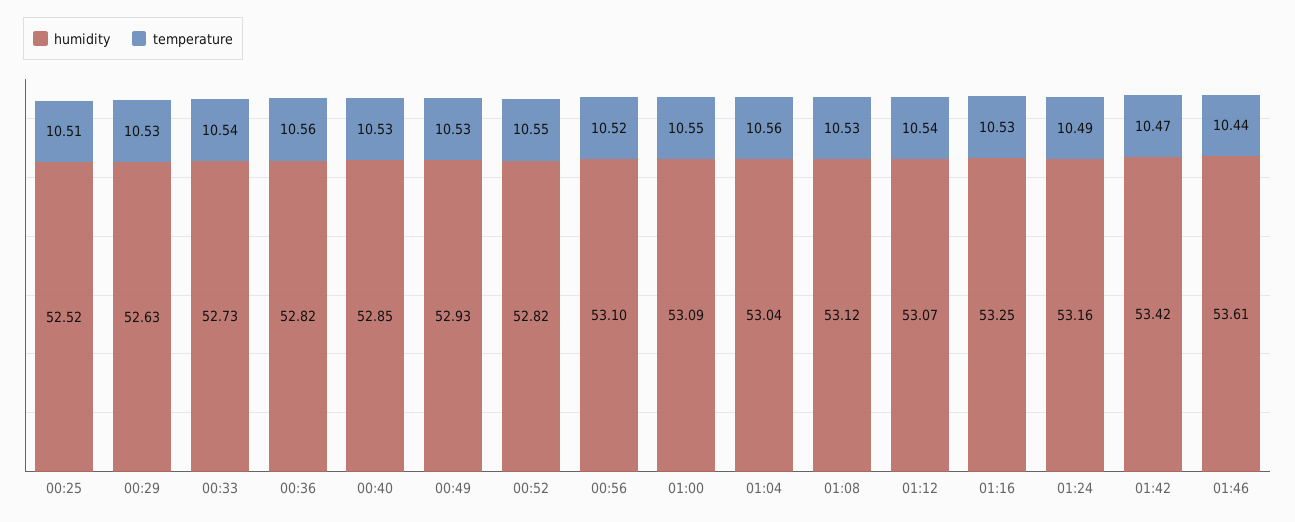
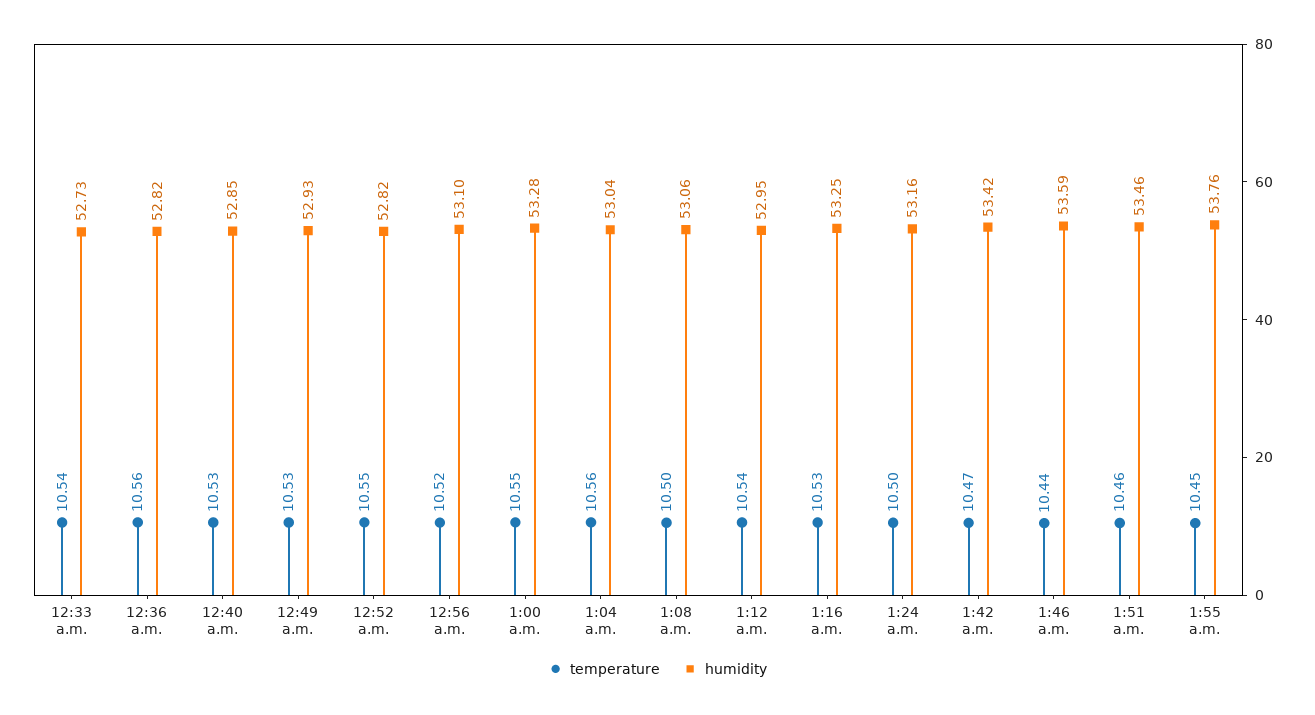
humidity, 00:25: 52.52 -> none
temperature, 00:25: 10.51 -> none
humidity, 00:29: 52.63 -> none
temperature, 00:29: 10.53 -> none
humidity, 01:00: 53.09 -> 53.28
humidity, 01:08: 53.12 -> 53.06
temperature, 01:08: 10.53 -> 10.5
humidity, 01:12: 53.07 -> 52.95
temperature, 01:24: 10.49 -> 10.5
humidity, 01:46: 53.61 -> 53.59
temperature, 1:51 a.m.: none -> 10.46
humidity, 1:51 a.m.: none -> 53.46
temperature, 1:55 a.m.: none -> 10.45
humidity, 1:55 a.m.: none -> 53.76

